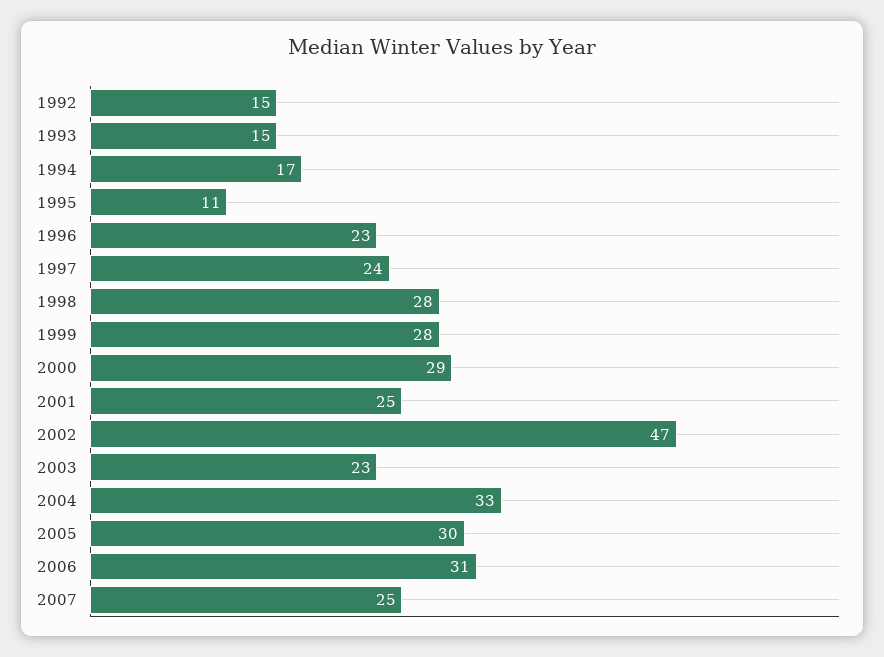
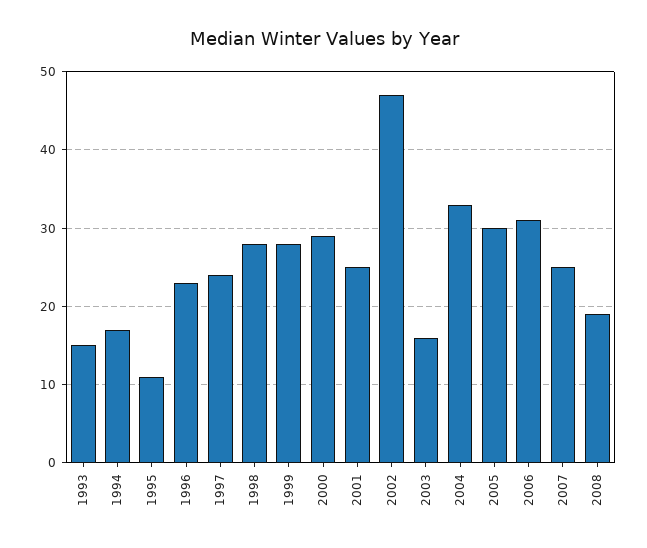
1992: 15 -> none
2003: 23 -> 16
2008: none -> 19

